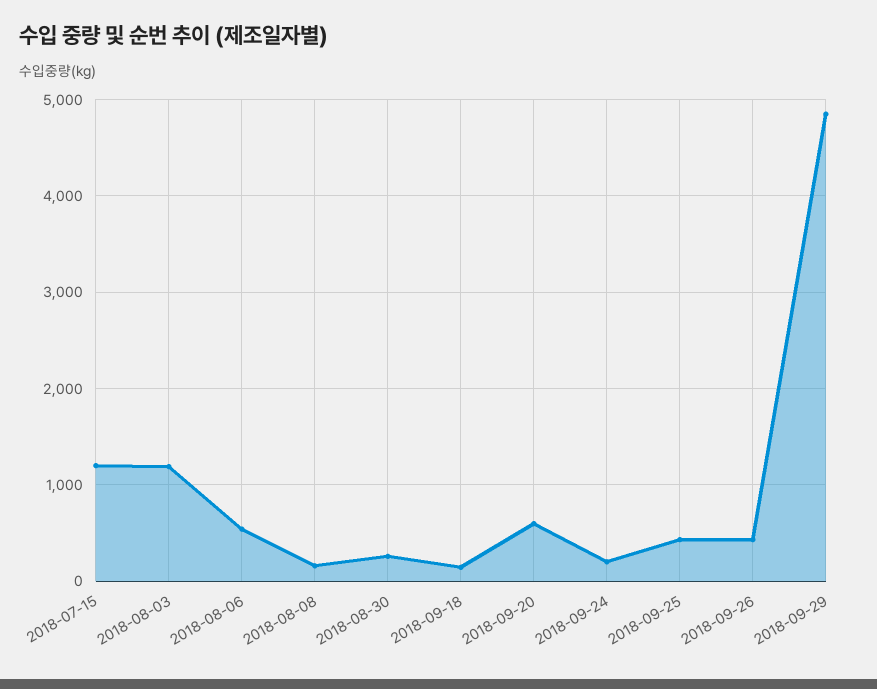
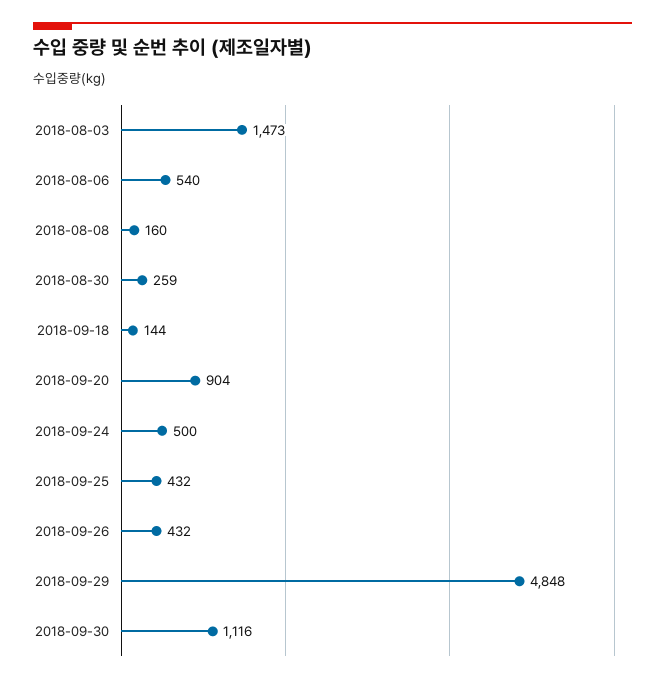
2018-07-15: 1200 -> none
2018-08-03: 1200 -> 1473
2018-09-20: 600 -> 904
2018-09-24: 200 -> 500
2018-09-30: none -> 1116

